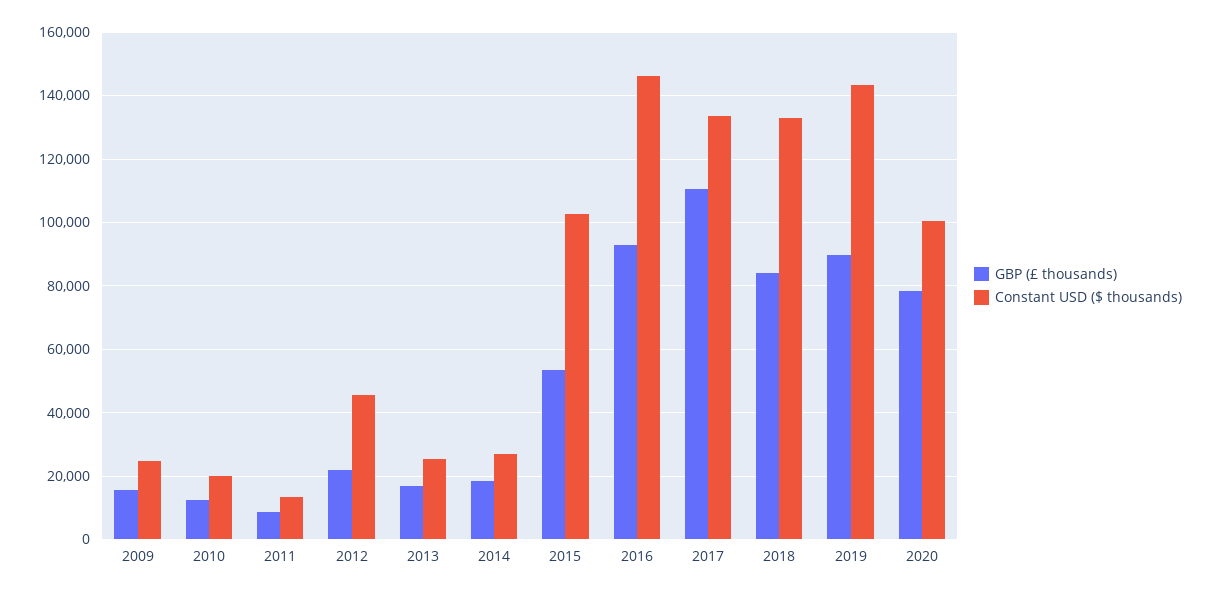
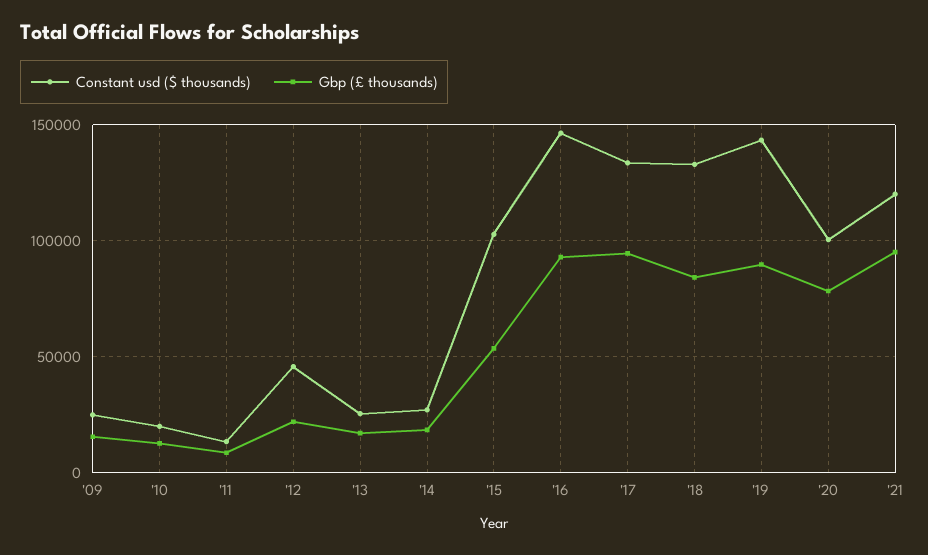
GBP (£ thousands), 2017: 110000 -> 95000
Constant USD ($ thousands), '21: none -> 120000
GBP (£ thousands), '21: none -> 95000

